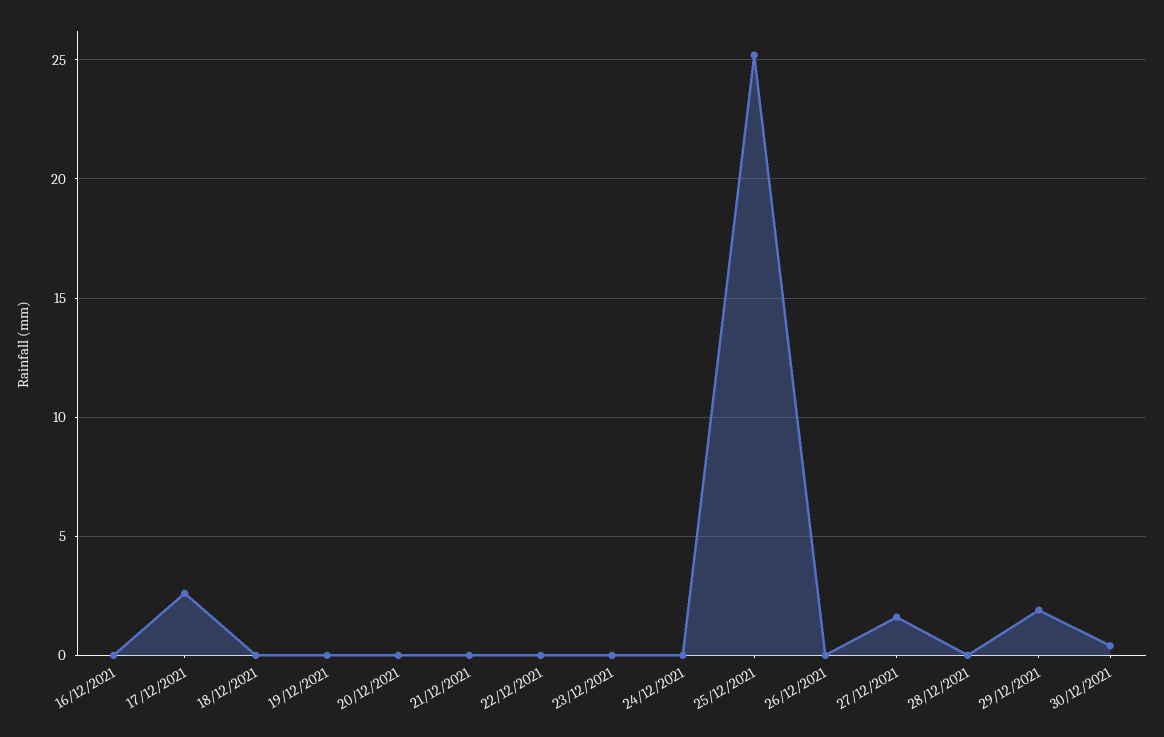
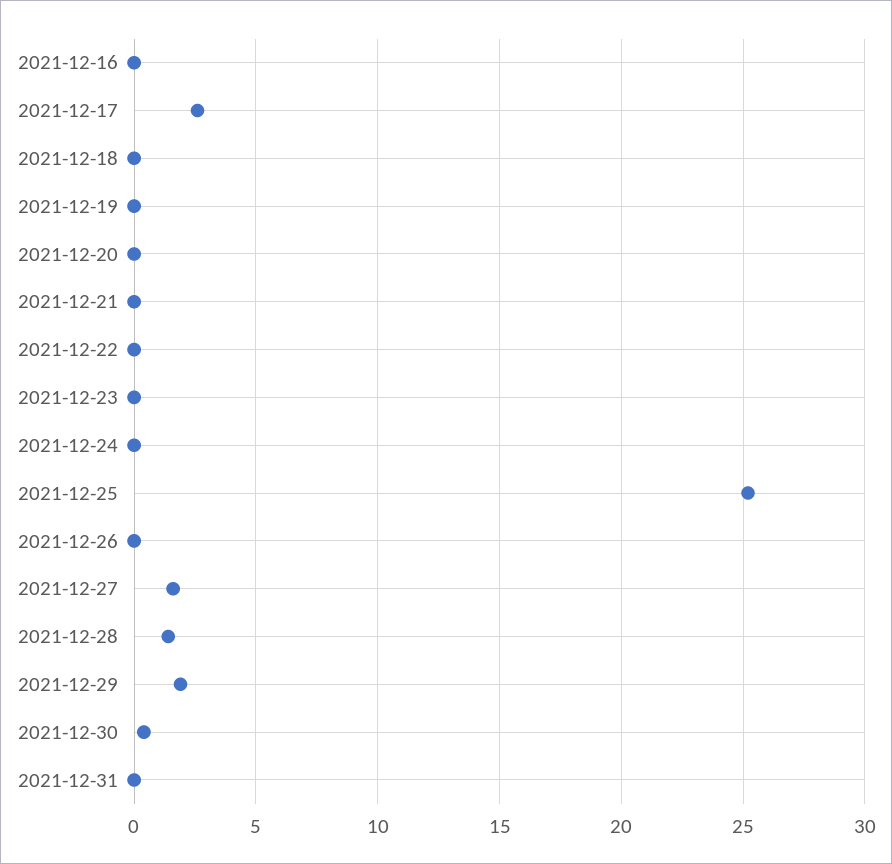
28/12/2021: 0 -> 1.5
2021-12-31: none -> 0

